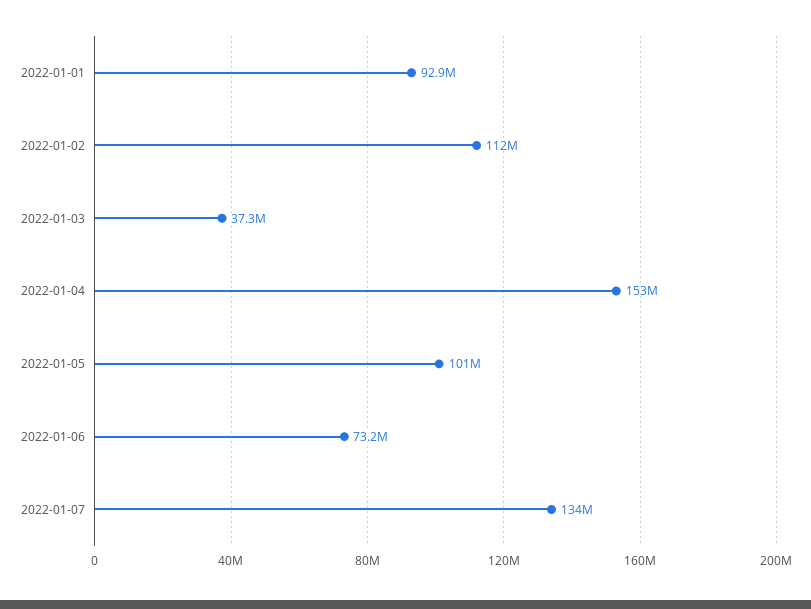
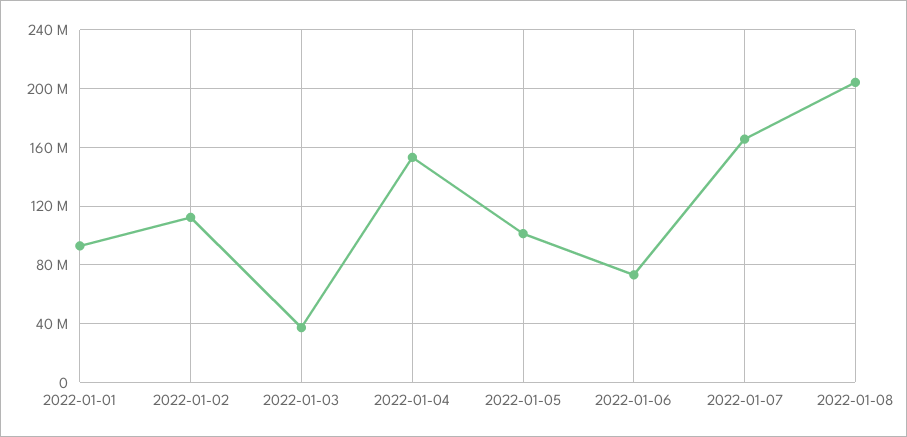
2022-01-07: 134000000 -> 165000000
2022-01-08: none -> 205000000

